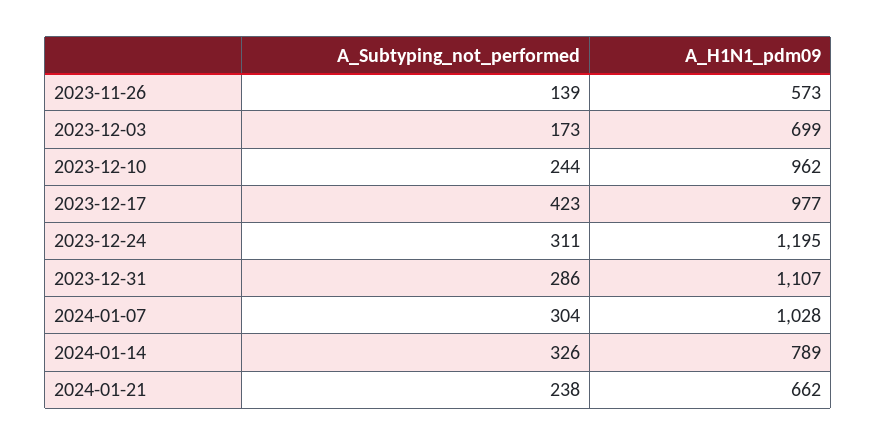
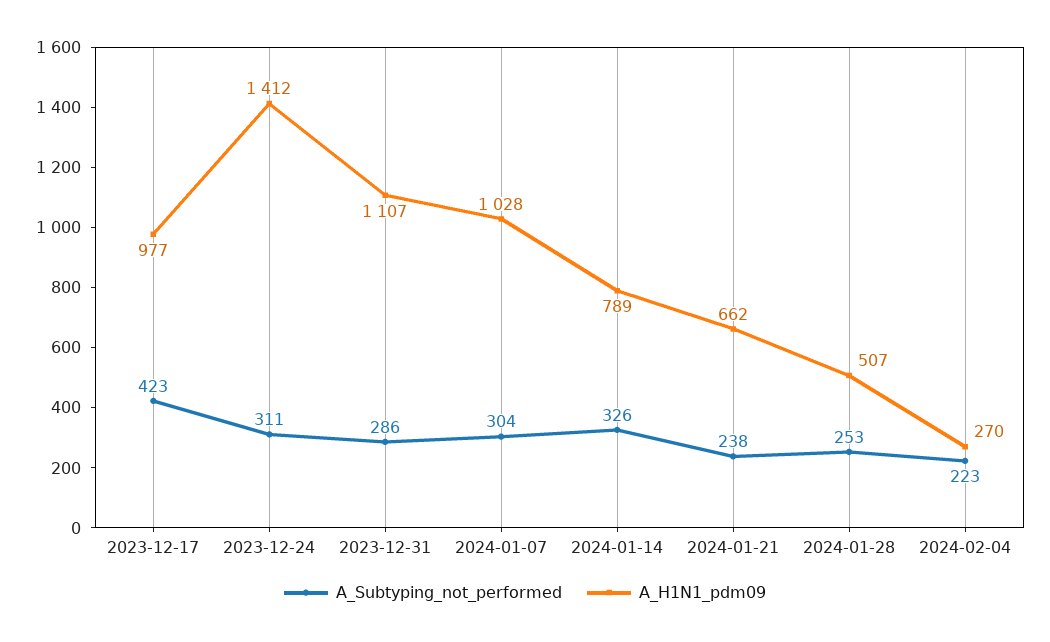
A_Subtyping_not_performed, 2023-11-26: 139 -> none
A_H1N1_pdm09, 2023-11-26: 573 -> none
A_Subtyping_not_performed, 2023-12-03: 173 -> none
A_H1N1_pdm09, 2023-12-03: 699 -> none
A_Subtyping_not_performed, 2023-12-10: 244 -> none
A_H1N1_pdm09, 2023-12-10: 962 -> none
A_H1N1_pdm09, 2023-12-24: 1195 -> 1412
A_Subtyping_not_performed, 2024-01-28: none -> 253
A_H1N1_pdm09, 2024-01-28: none -> 507
A_Subtyping_not_performed, 2024-02-04: none -> 223
A_H1N1_pdm09, 2024-02-04: none -> 270

